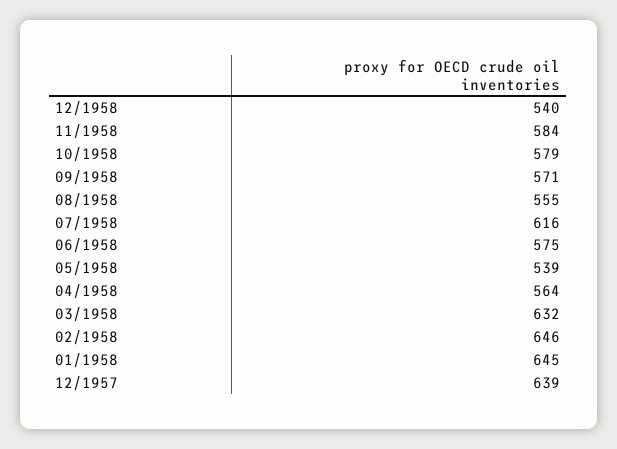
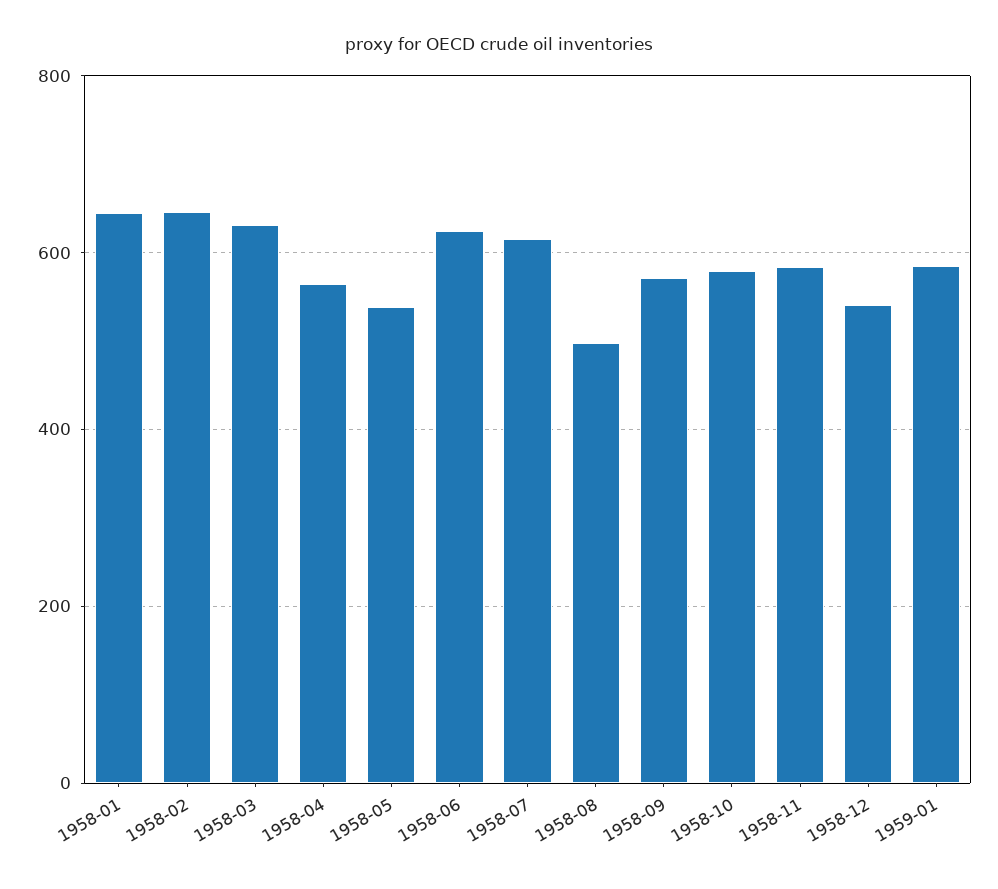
08/1958: 555 -> 500
06/1958: 575 -> 620
12/1957: 639 -> none
1959-01: none -> 580

